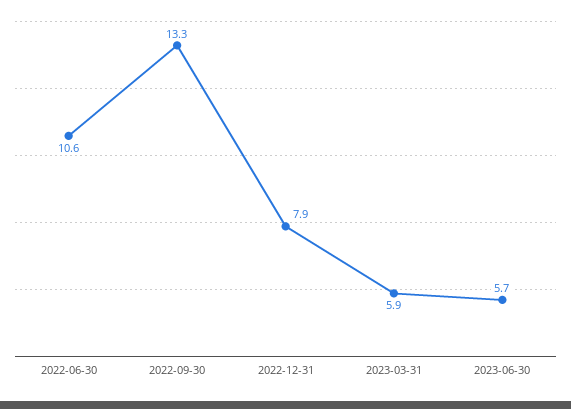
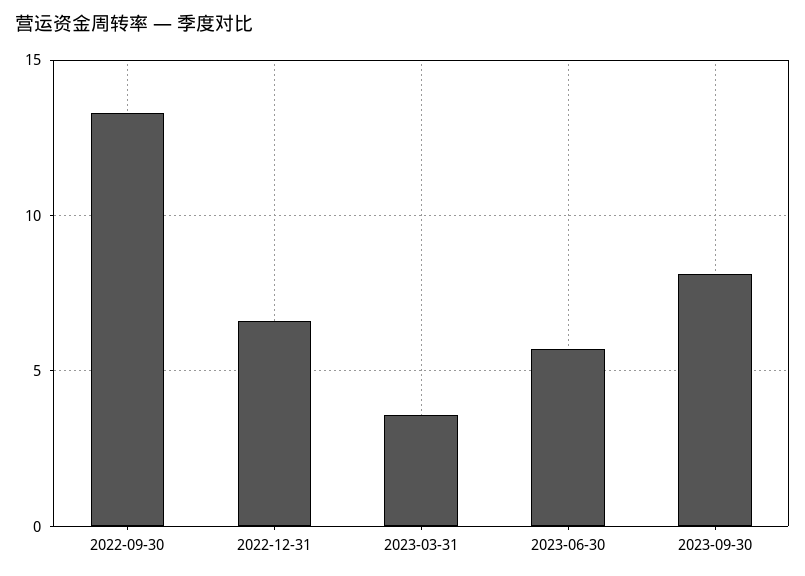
2022-06-30: 10.6 -> none
2022-12-31: 7.9 -> 6.5
2023-03-31: 5.9 -> 3.5
2023-09-30: none -> 8

